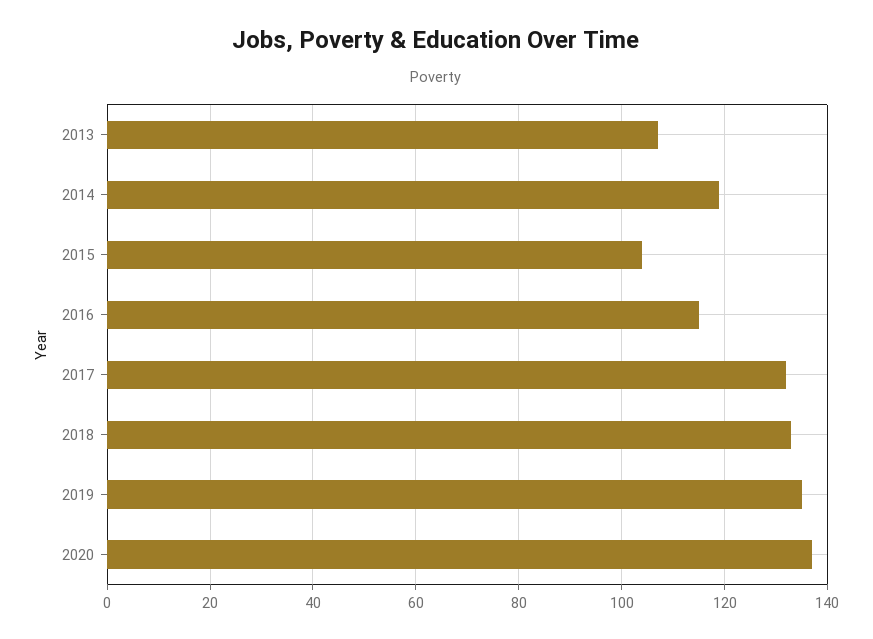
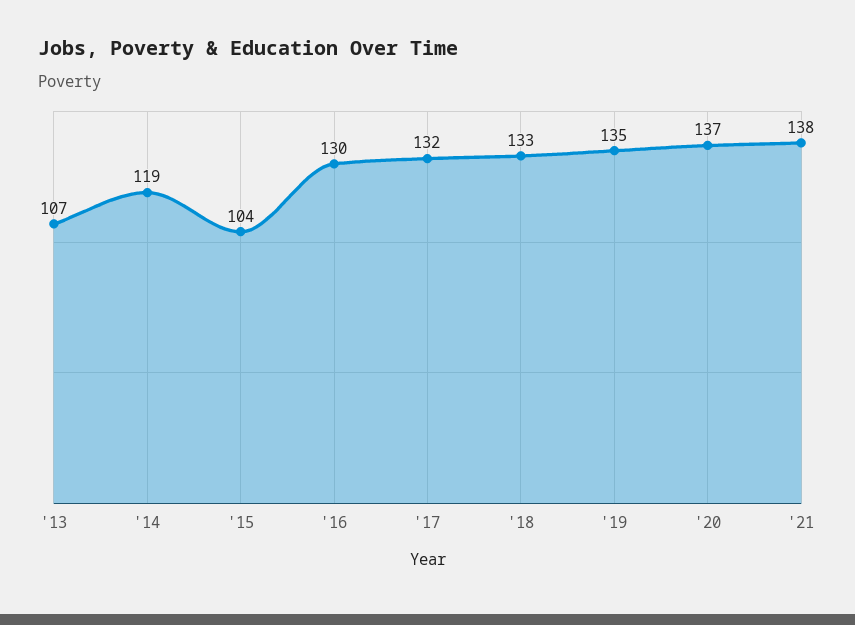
2016: 115 -> 130
'21: none -> 138

